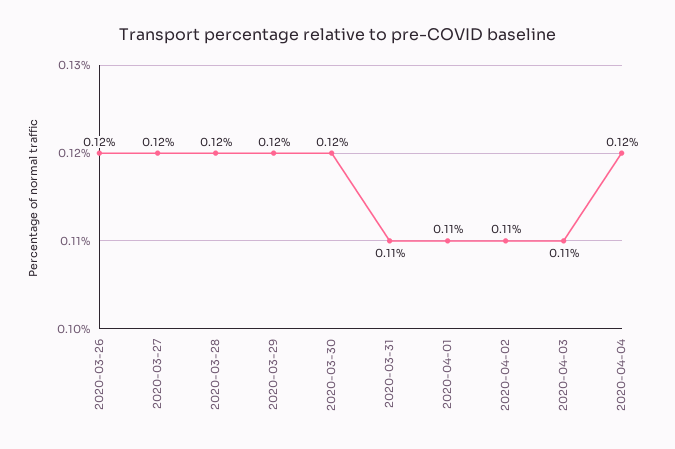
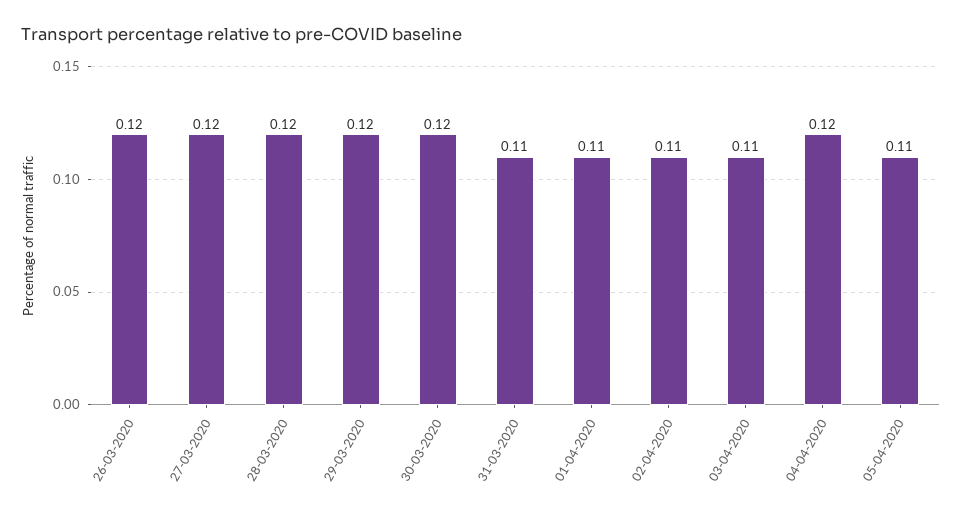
05-04-2020: none -> 0.11

